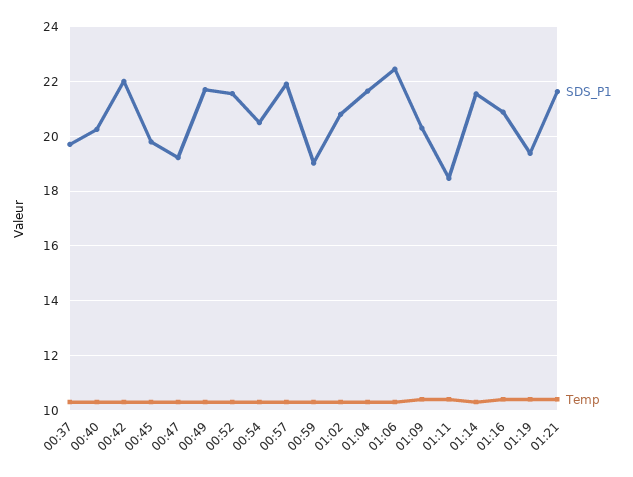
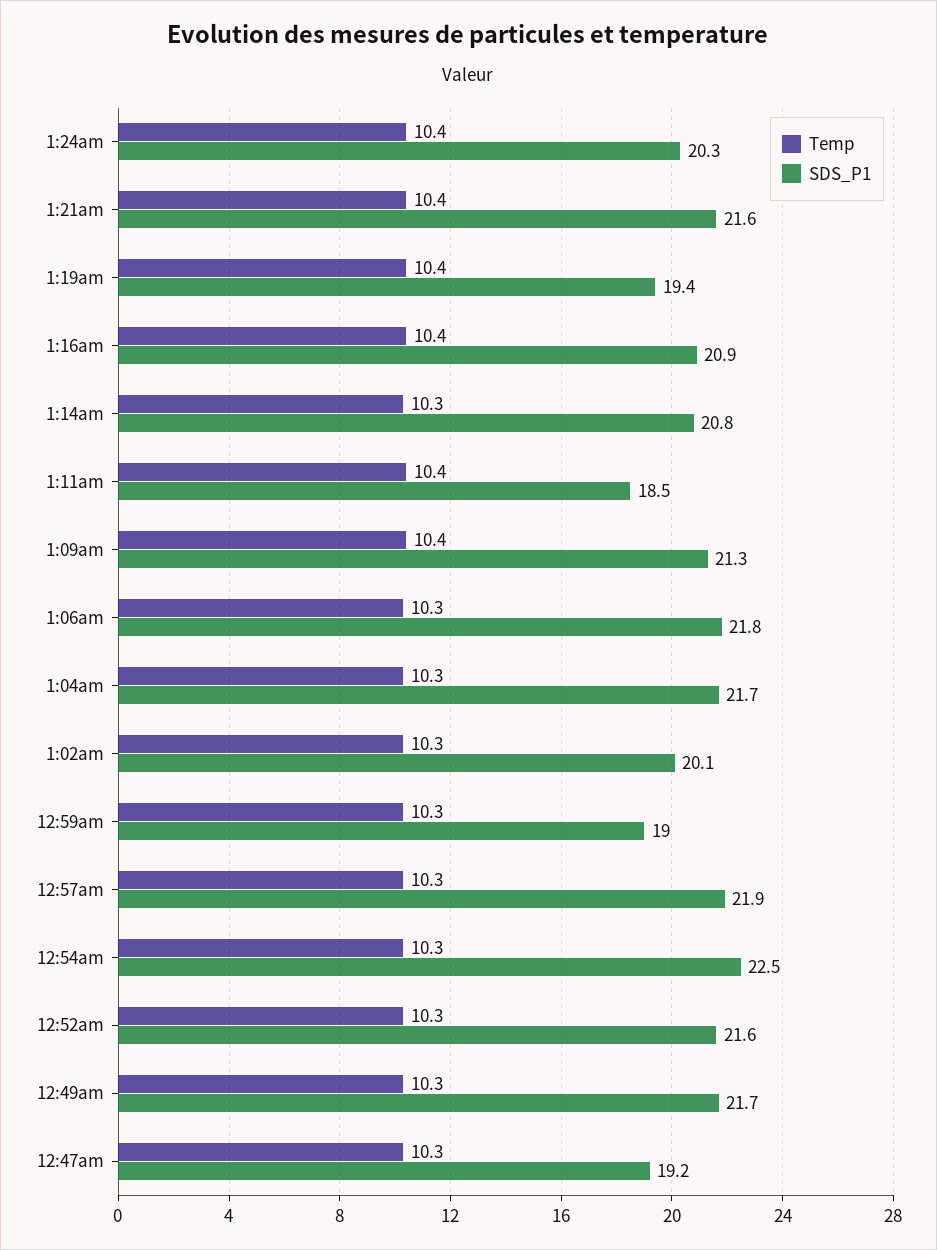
SDS_P1, 00:37: 19.75 -> none
Temp, 00:37: 10.25 -> none
SDS_P1, 00:40: 20.25 -> none
Temp, 00:40: 10.25 -> none
SDS_P1, 00:42: 22 -> none
Temp, 00:42: 10.25 -> none
SDS_P1, 00:45: 19.75 -> none
Temp, 00:45: 10.25 -> none
SDS_P1, 00:54: 20.5 -> 22.5
SDS_P1, 01:02: 20.75 -> 20.1
SDS_P1, 01:06: 22.5 -> 21.8
SDS_P1, 01:09: 20.25 -> 21.3
SDS_P1, 01:14: 21.5 -> 20.8
Temp, 1:24am: none -> 10.4
SDS_P1, 1:24am: none -> 20.3

